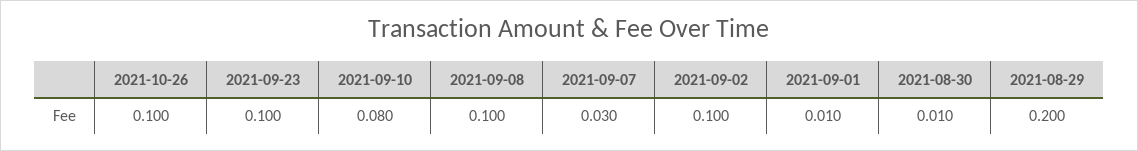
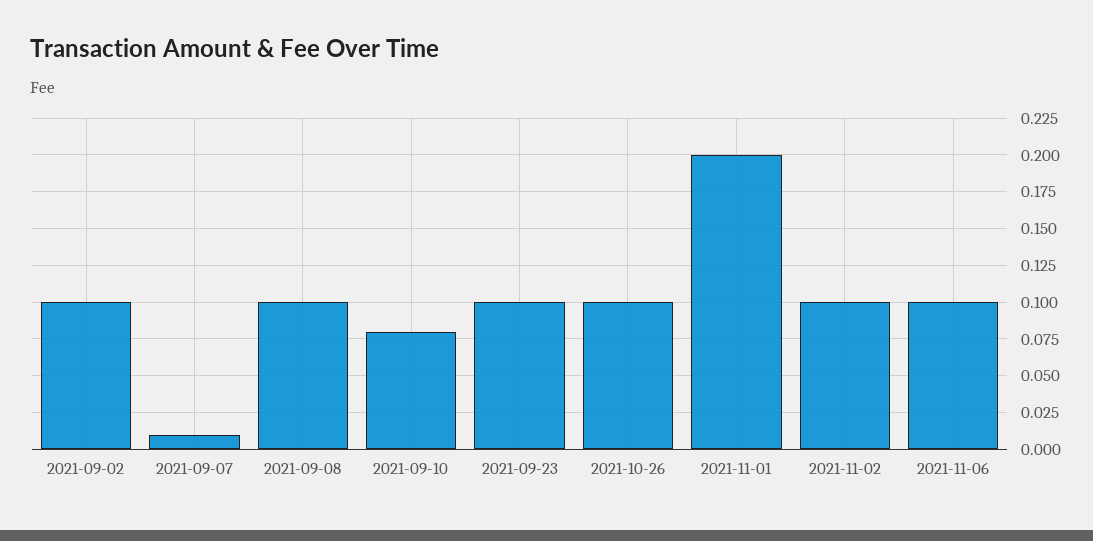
2021-09-07: 0.03 -> 0.01
2021-09-01: 0.01 -> none
2021-08-30: 0.01 -> none
2021-08-29: 0.2 -> none
2021-11-01: none -> 0.2
2021-11-02: none -> 0.1
2021-11-06: none -> 0.1

